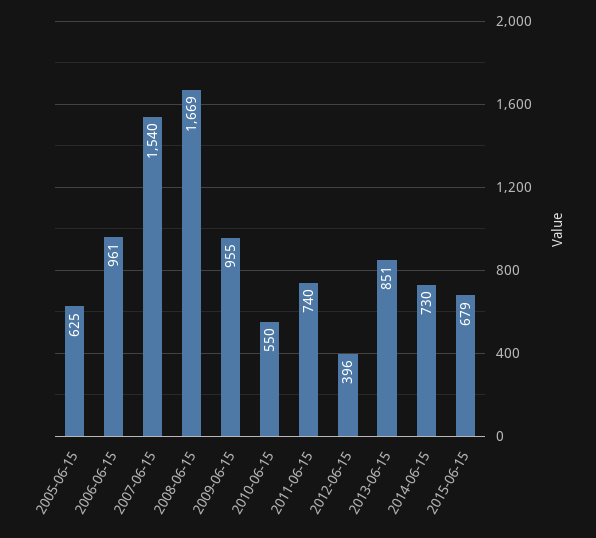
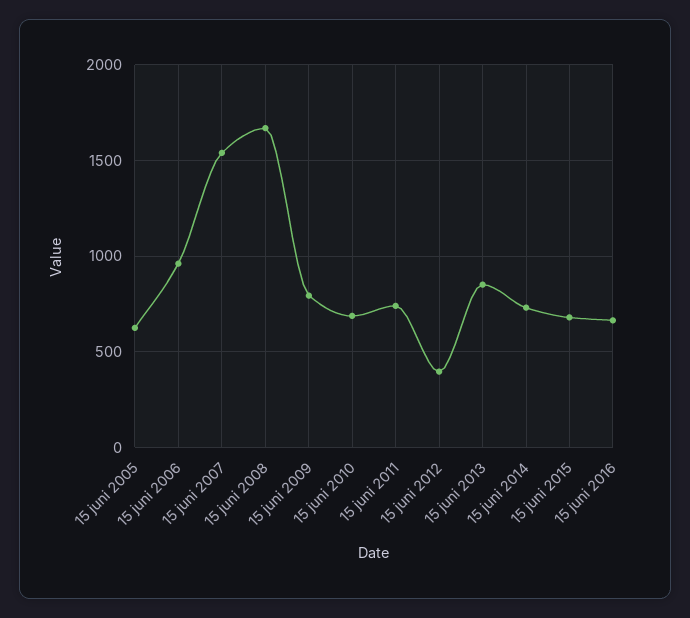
2009-06-15: 955 -> 800
2010-06-15: 550 -> 700
15 juni 2016: none -> 650

